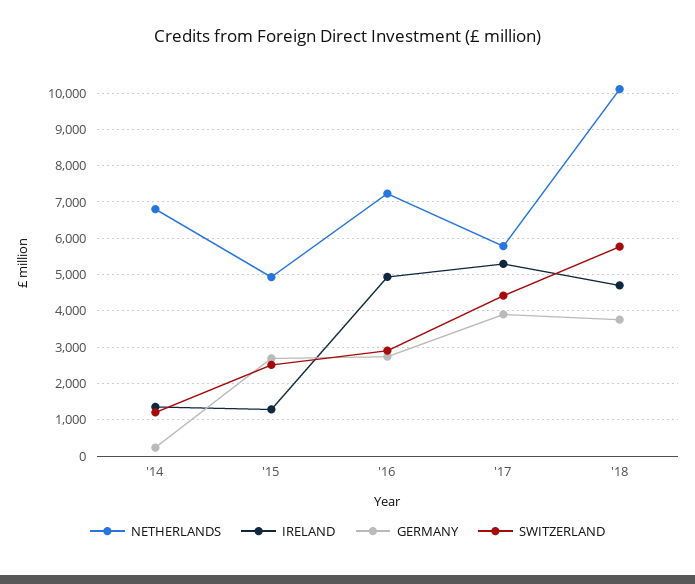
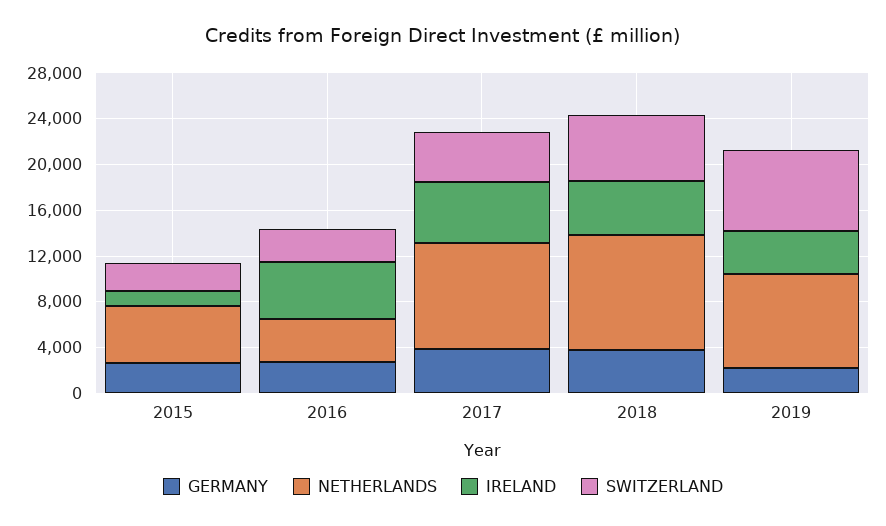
NETHERLANDS, '14: 6800 -> none
IRELAND, '14: 1400 -> none
GERMANY, '14: 200 -> none
SWITZERLAND, '14: 1200 -> none
NETHERLANDS, '16: 7200 -> 4000
NETHERLANDS, '17: 5800 -> 9000
GERMANY, 2019: none -> 2000
NETHERLANDS, 2019: none -> 8000
IRELAND, 2019: none -> 4000
SWITZERLAND, 2019: none -> 7000

